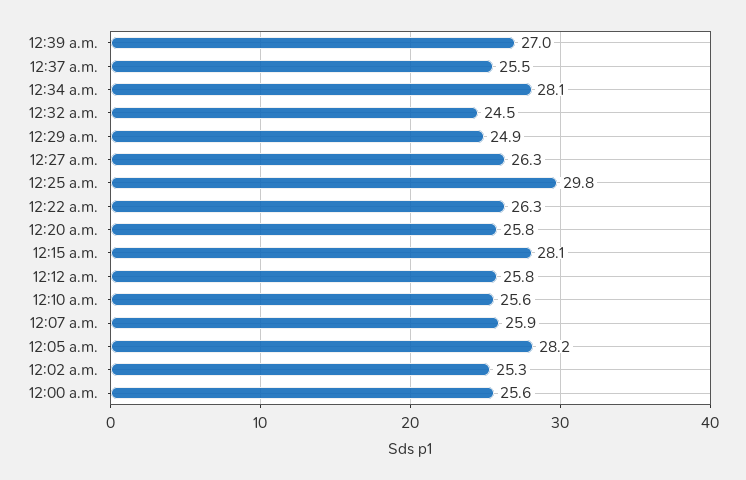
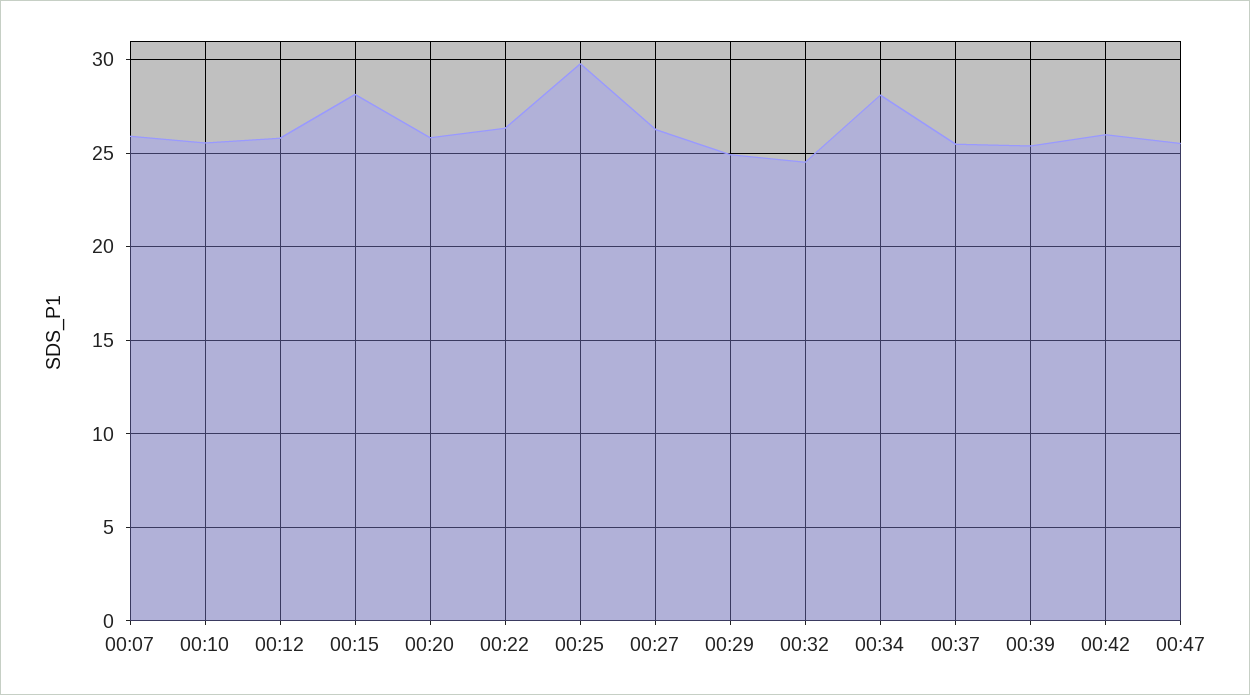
12:39 a.m.: 27 -> 25.5
12:05 a.m.: 28.2 -> none
12:02 a.m.: 25.3 -> none
12:00 a.m.: 25.6 -> none
00:42: none -> 26
00:47: none -> 25.5

